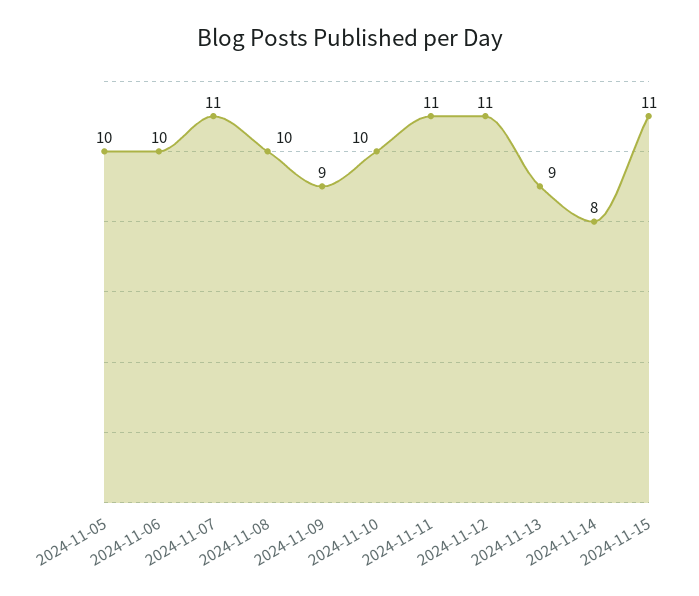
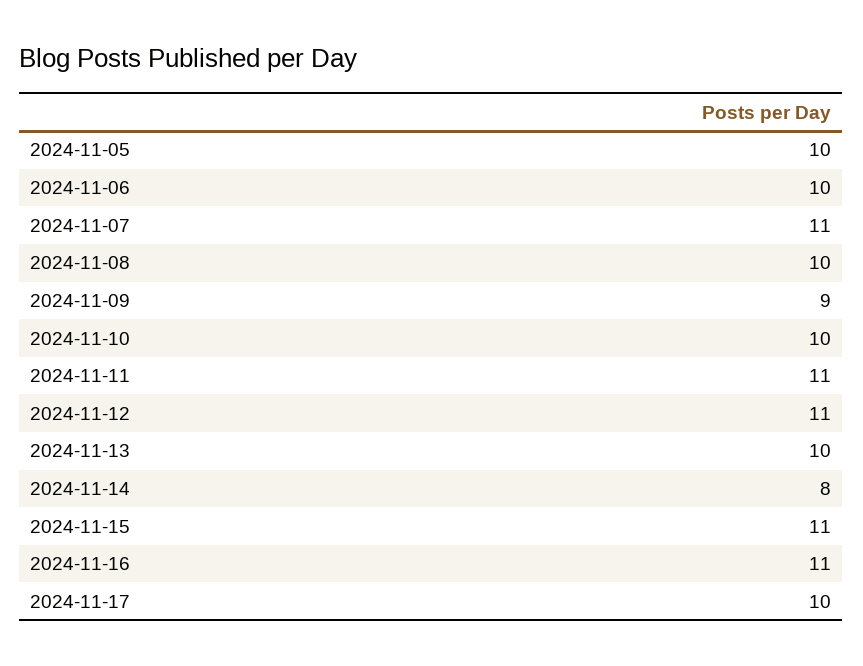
2024-11-13: 9 -> 10
2024-11-16: none -> 11
2024-11-17: none -> 10

